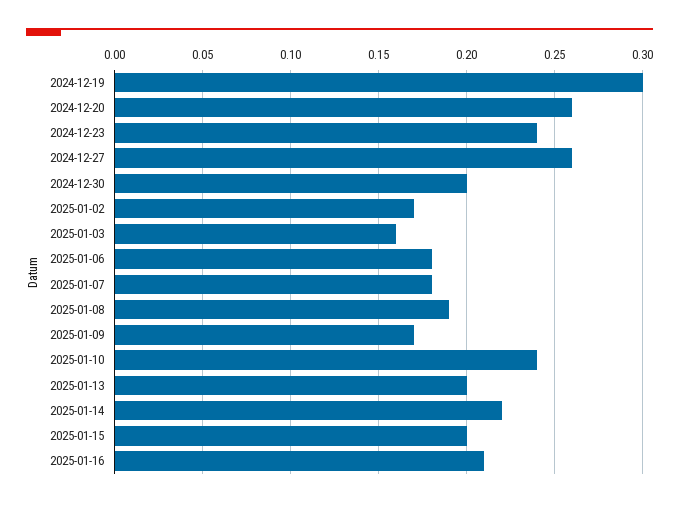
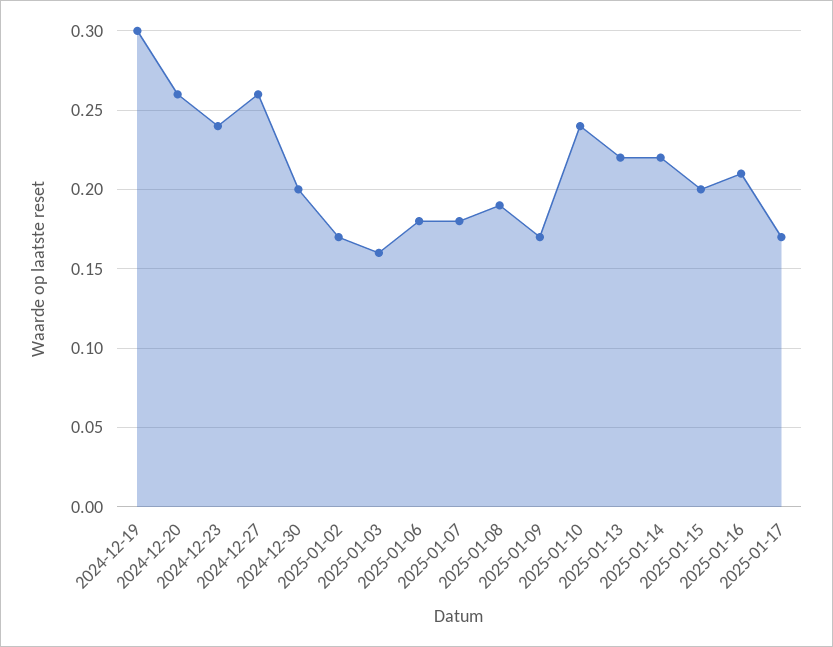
2025-01-13: 0.2 -> 0.22
2025-01-17: none -> 0.17

